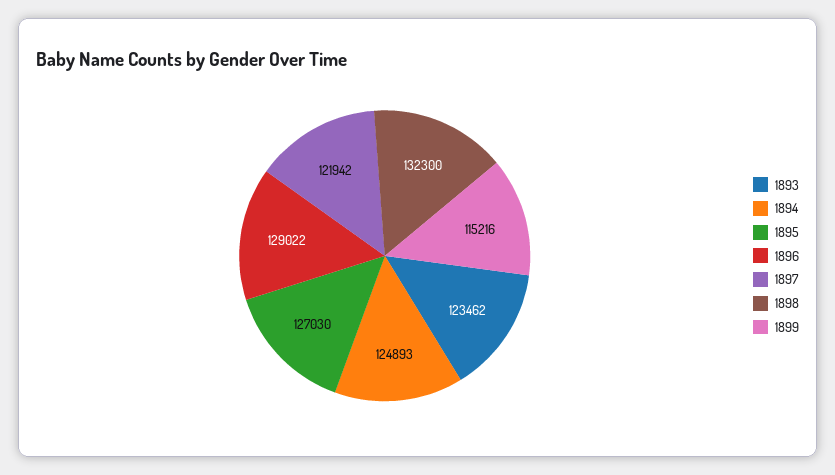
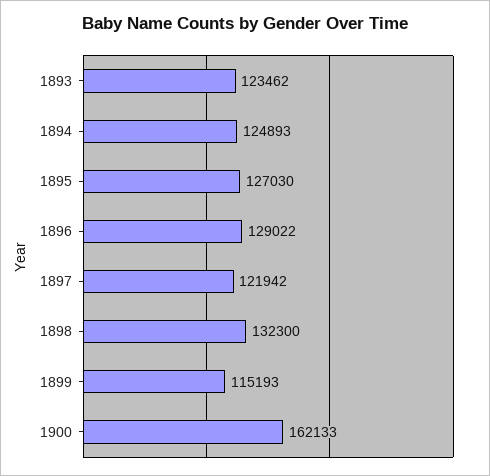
1899: 115216 -> 115193
1900: none -> 162133

